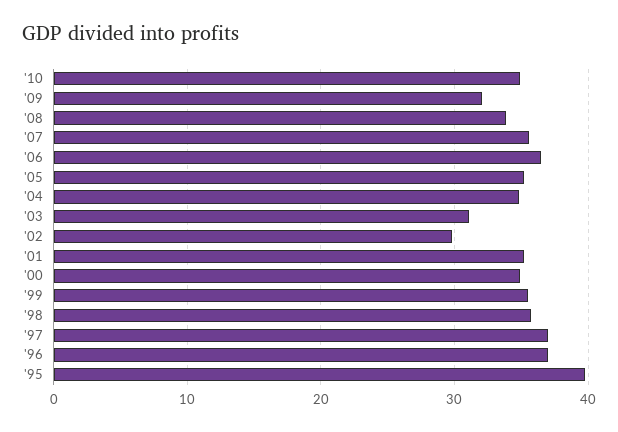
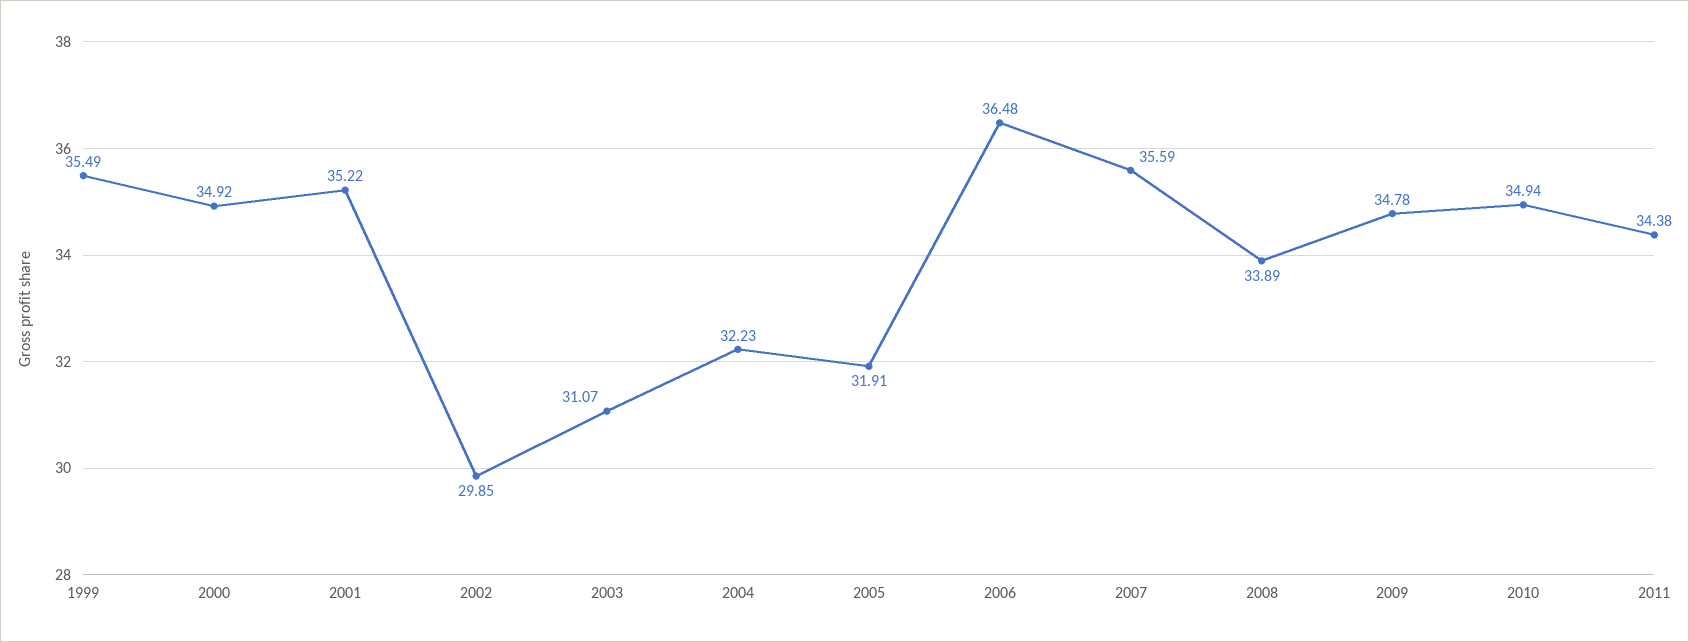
'09: 32 -> 34.78
'05: 35 -> 31.91
'04: 35 -> 32.23
'98: 36 -> none
'97: 37 -> none
'96: 37 -> none
'95: 40 -> none
2011: none -> 34.38

